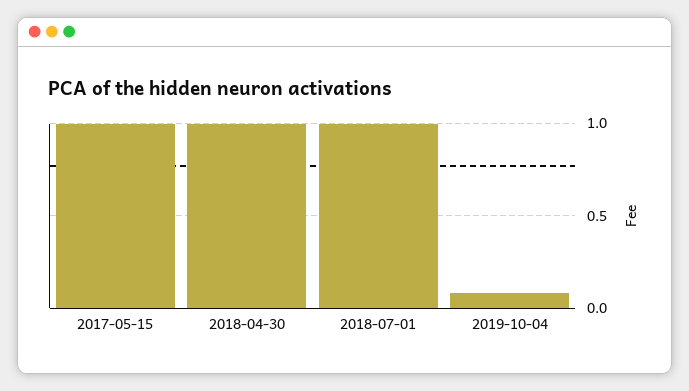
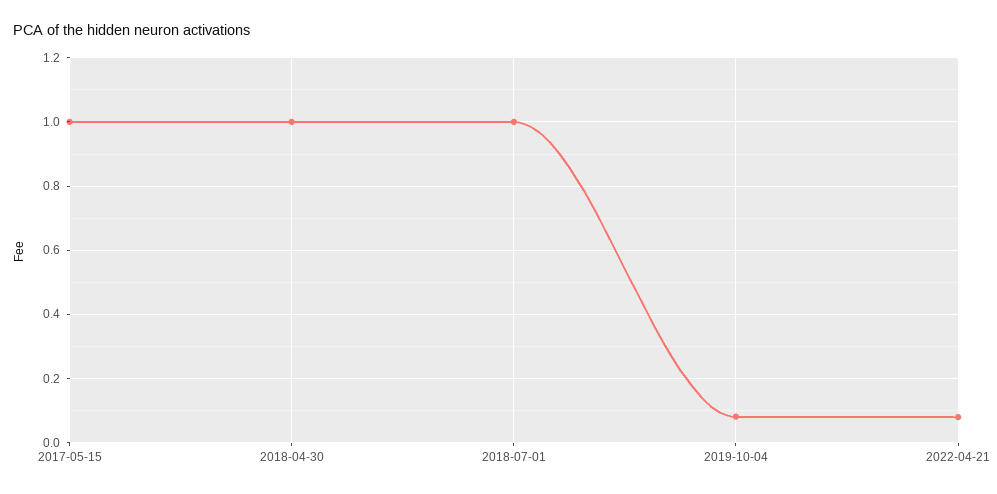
2022-04-21: none -> 0.08

